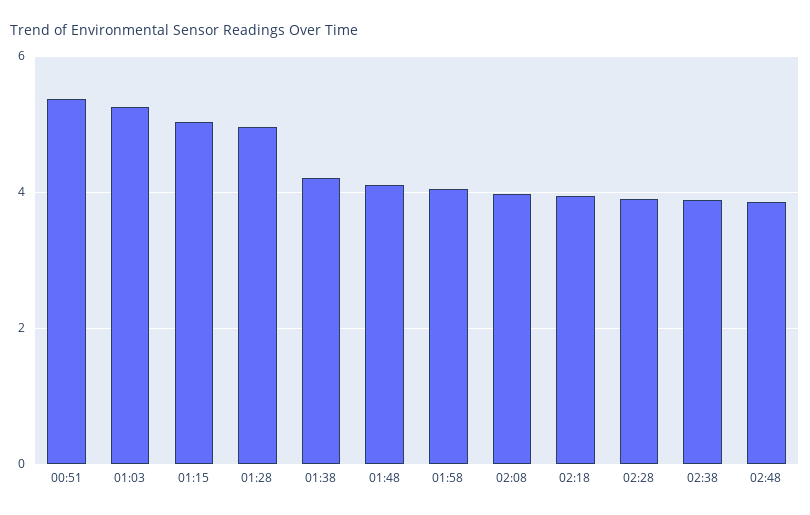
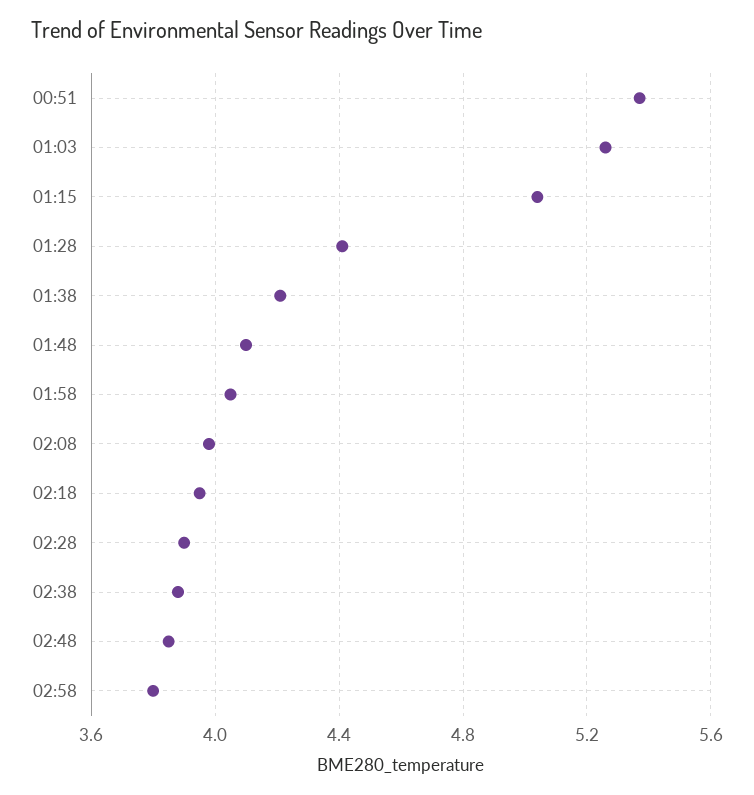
01:28: 5 -> 4.4
02:58: none -> 3.8

